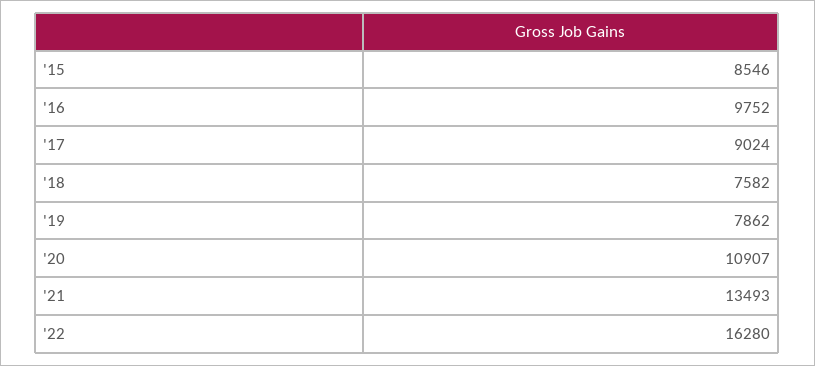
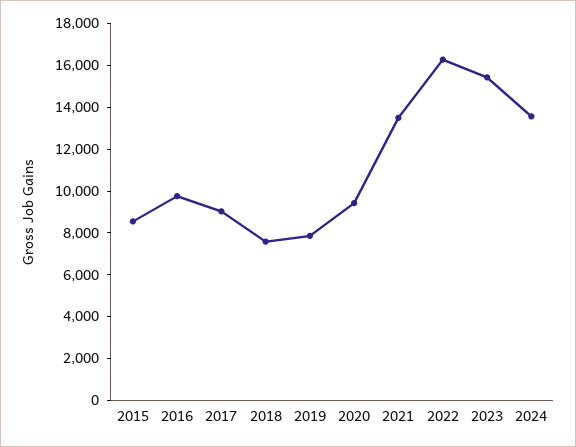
'20: 10907 -> 9500
2023: none -> 15500
2024: none -> 13500

